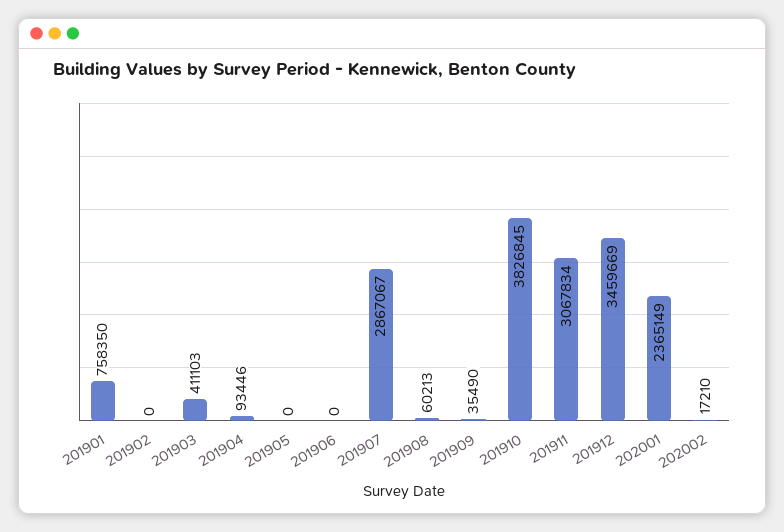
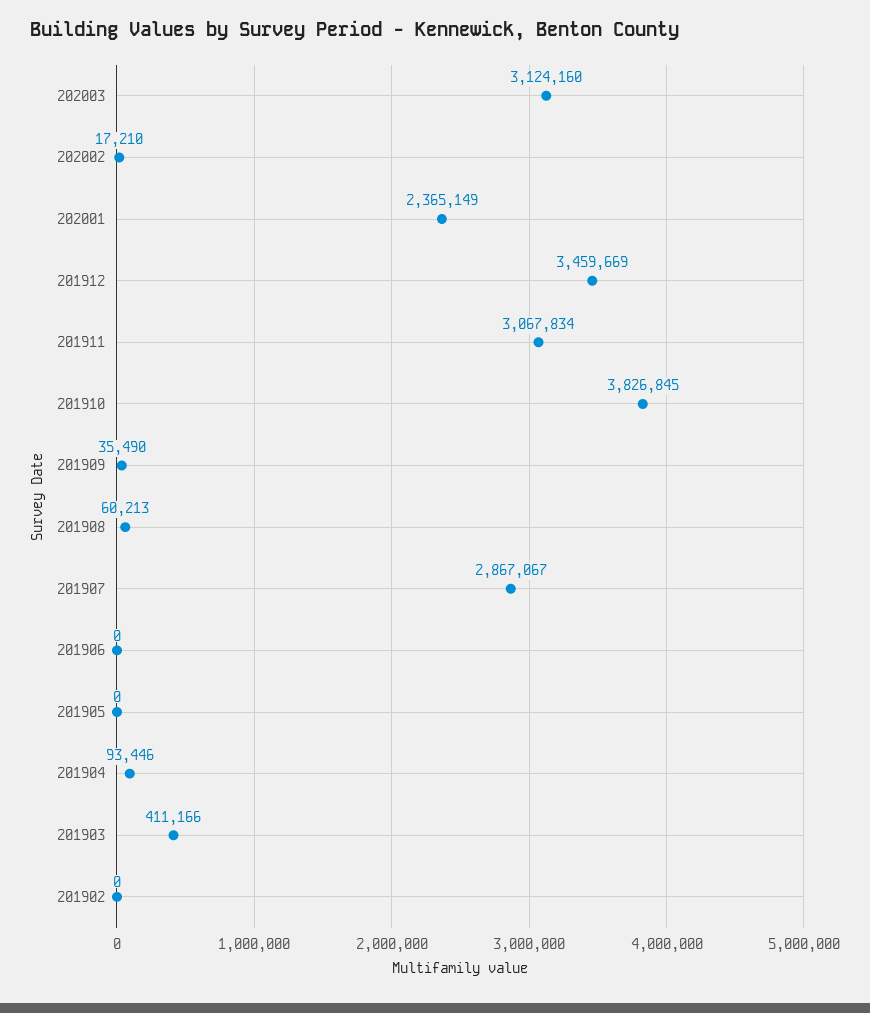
201901: 758350 -> none
201903: 411103 -> 411166
202003: none -> 3124160

